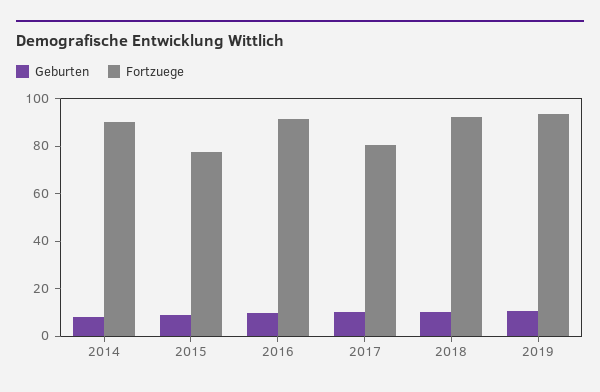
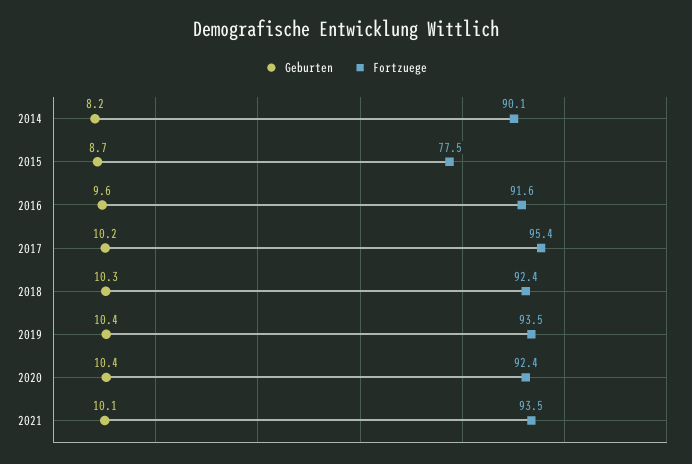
Fortzuege, 2017: 80 -> 95.4
Geburten, 2020: none -> 10.4
Fortzuege, 2020: none -> 92.4
Geburten, 2021: none -> 10.1
Fortzuege, 2021: none -> 93.5

